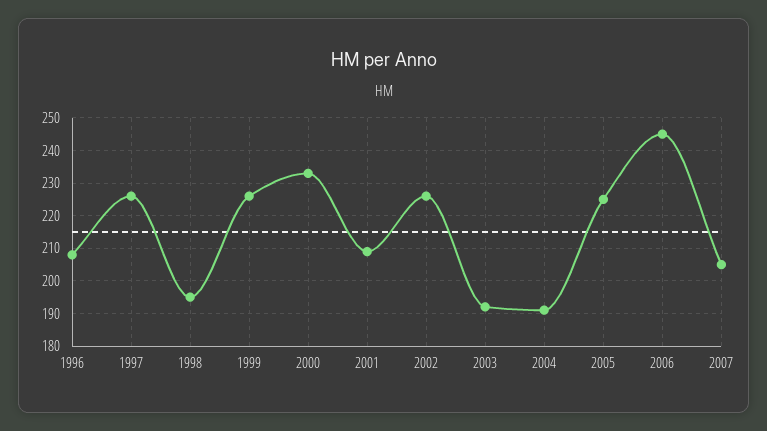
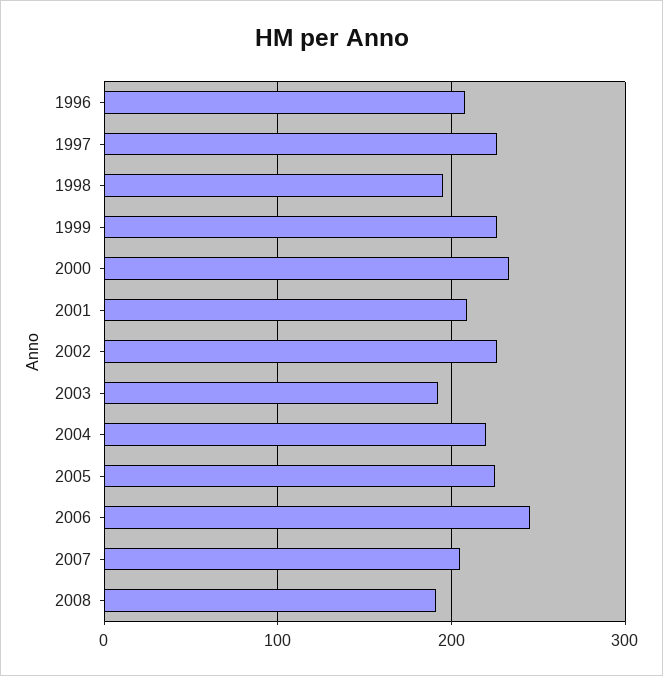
2004: 190 -> 220
2008: none -> 190

